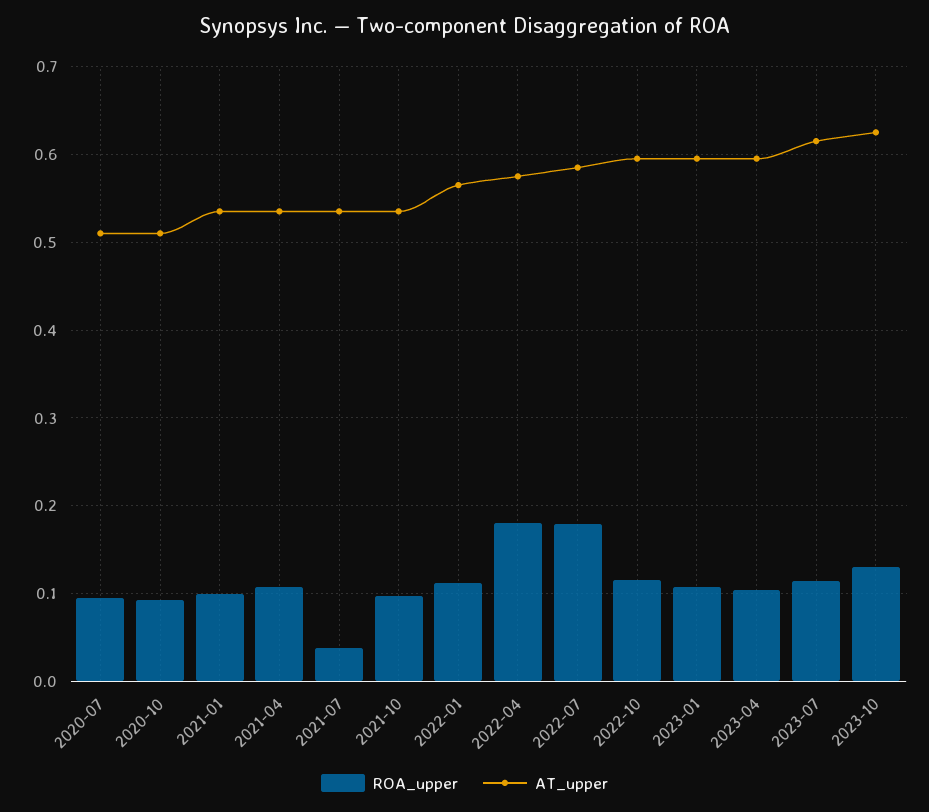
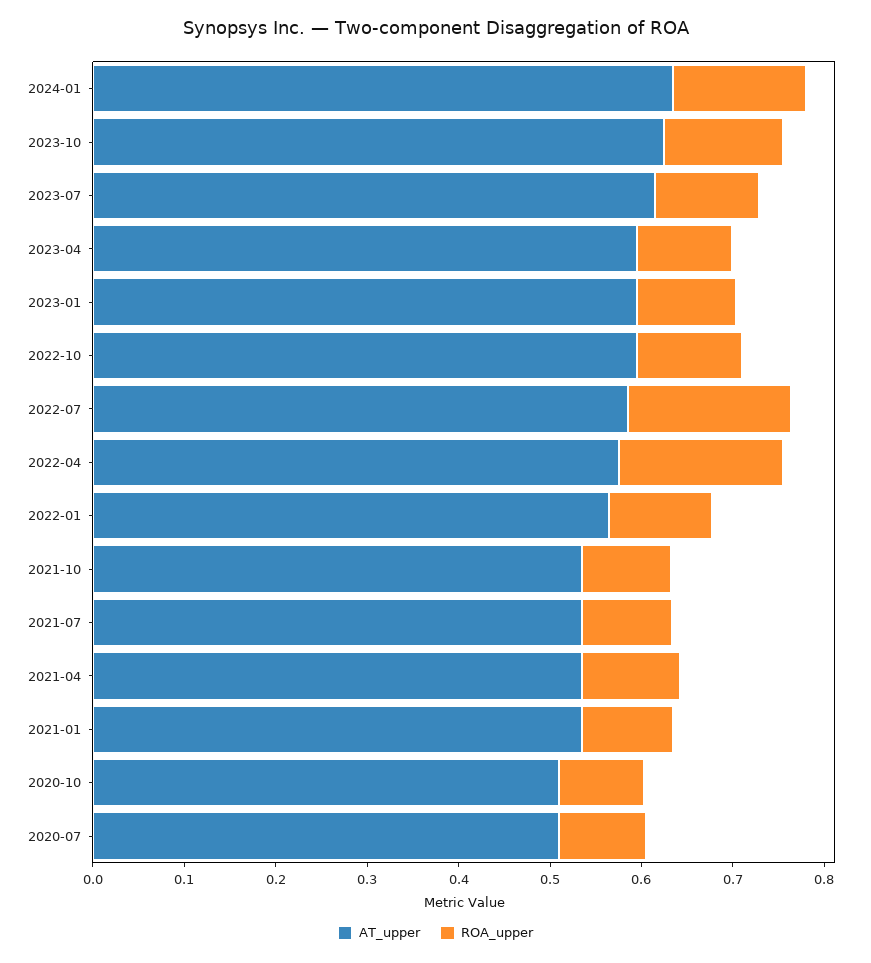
ROA_upper, 2021-07: 0.04 -> 0.1
AT_upper, 2024-01: none -> 0.64
ROA_upper, 2024-01: none -> 0.14

